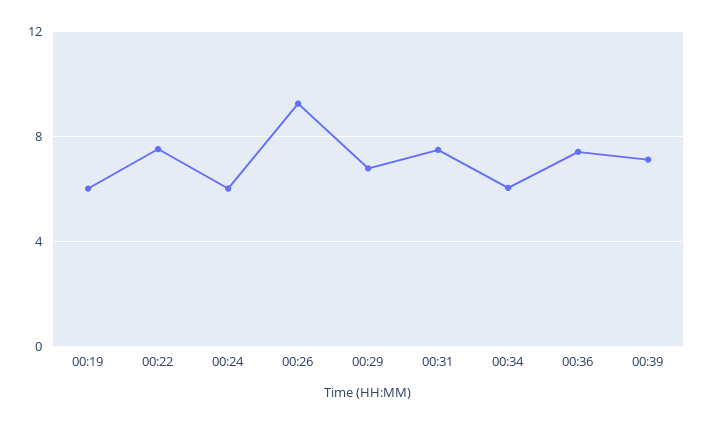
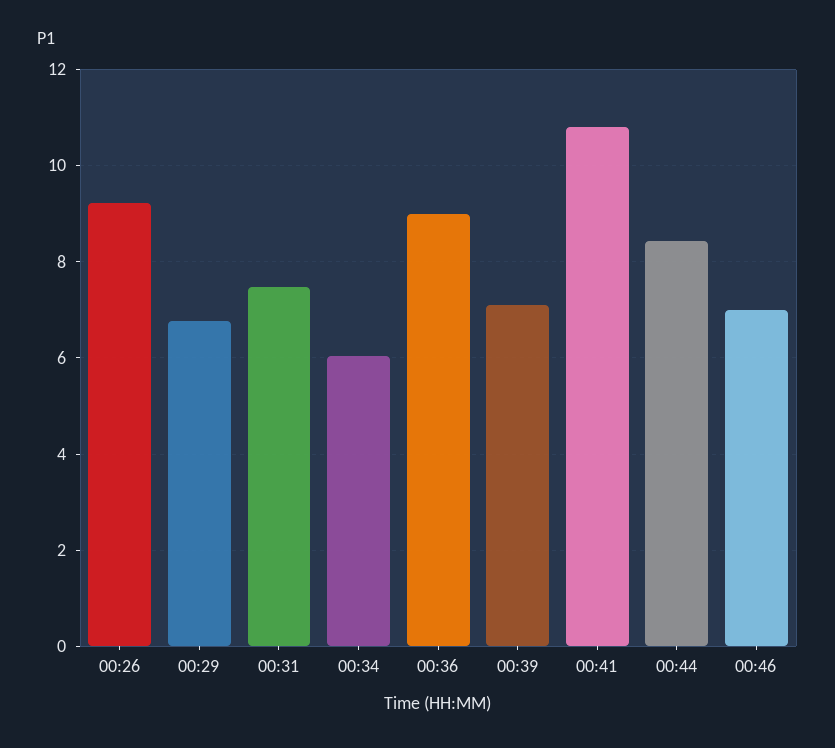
00:19: 6 -> none
00:22: 7.5 -> none
00:24: 6 -> none
00:36: 7.5 -> 9
00:41: none -> 10.8
00:44: none -> 8.4
00:46: none -> 7

